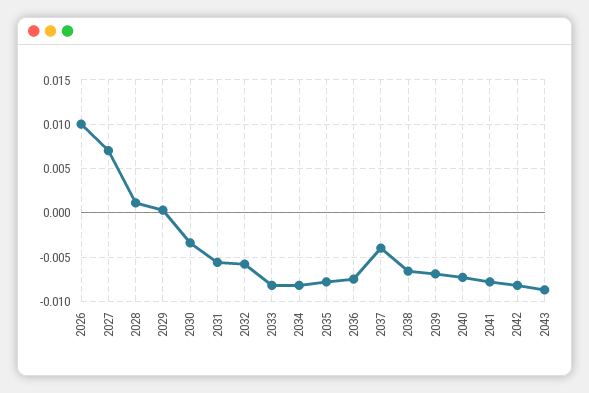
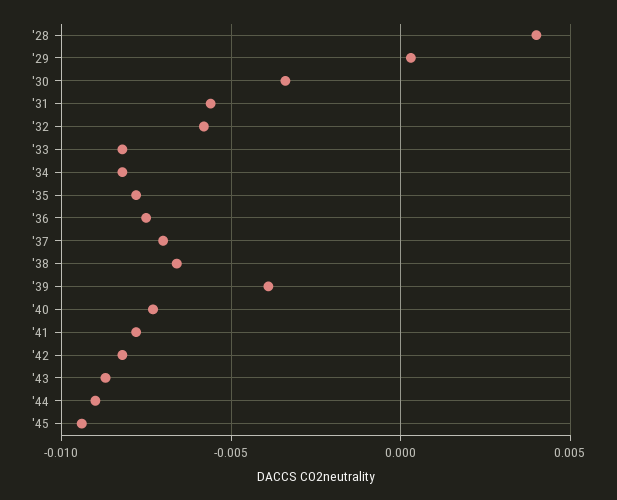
2026: 0.01 -> none
2027: 0.007 -> none
2028: 0.001 -> 0.004
2037: -0.004 -> -0.007
2039: -0.007 -> -0.004
'44: none -> -0.009
'45: none -> -0.0095

